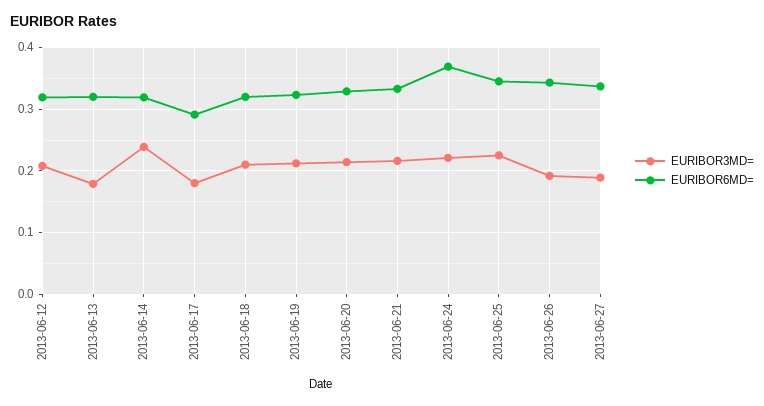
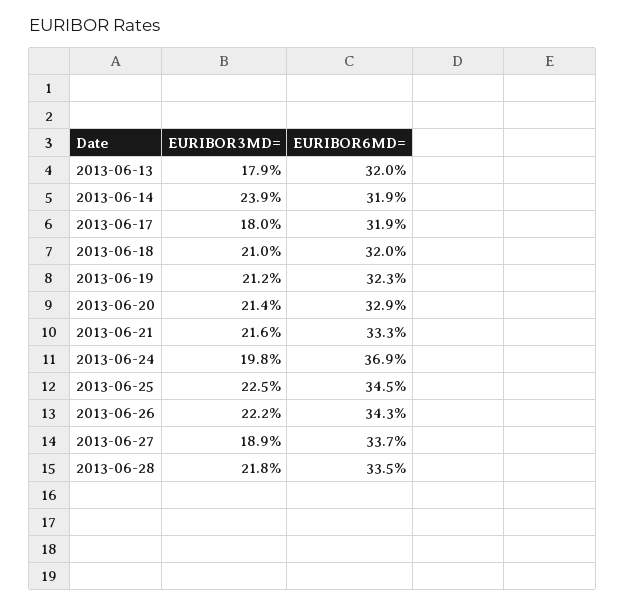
EURIBOR3MD=, 2013-06-12: 0.21 -> none
EURIBOR6MD=, 2013-06-12: 0.32 -> none
EURIBOR6MD=, 2013-06-17: 0.29 -> 0.319
EURIBOR3MD=, 2013-06-24: 0.22 -> 0.198
EURIBOR3MD=, 2013-06-26: 0.19 -> 0.222
EURIBOR3MD=, 2013-06-28: none -> 0.218
EURIBOR6MD=, 2013-06-28: none -> 0.335

